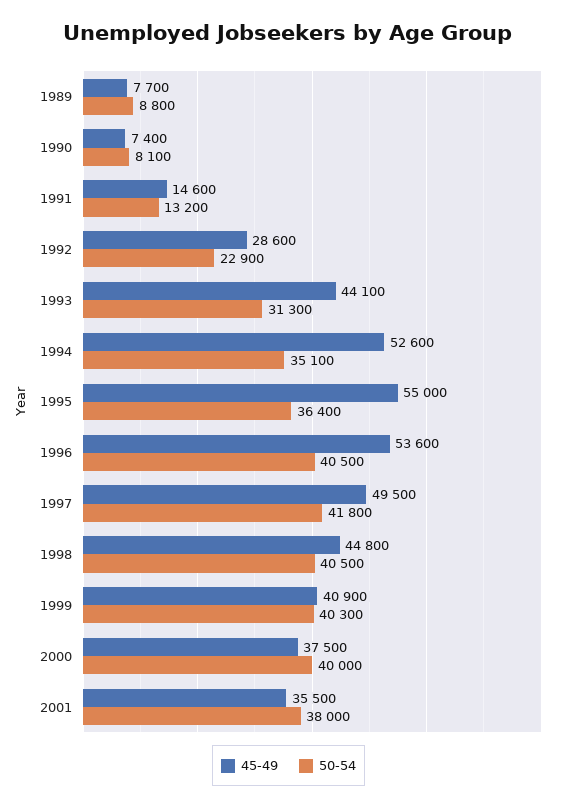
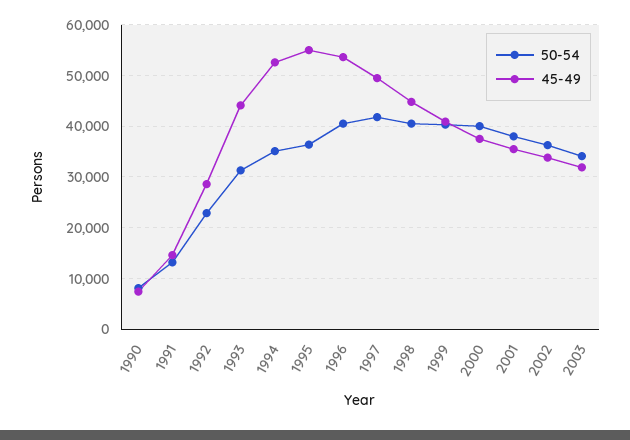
45-49, 1989: 7700 -> none
50-54, 1989: 8800 -> none
50-54, 2002: none -> 36000
45-49, 2002: none -> 34000
50-54, 2003: none -> 34000
45-49, 2003: none -> 32000

